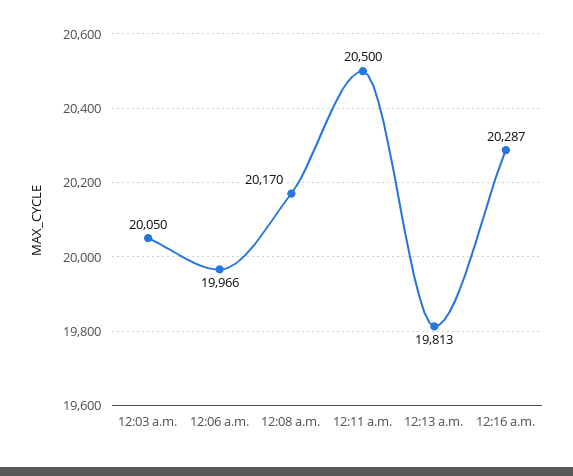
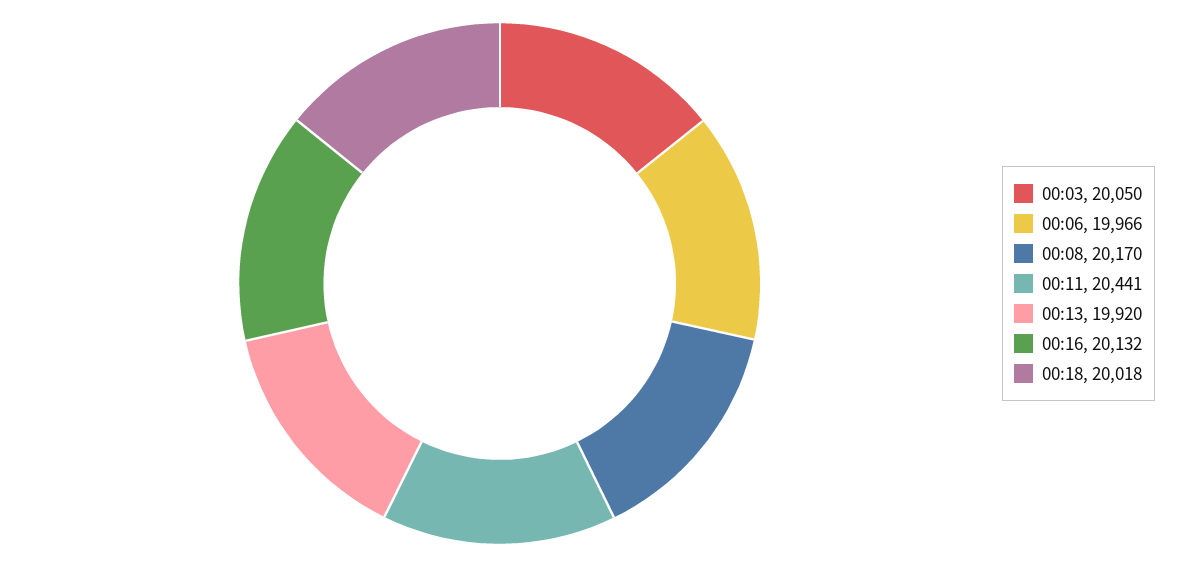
12:11 a.m.: 20500 -> 20441
12:13 a.m.: 19813 -> 19920
12:16 a.m.: 20287 -> 20132
00:18: none -> 20018

